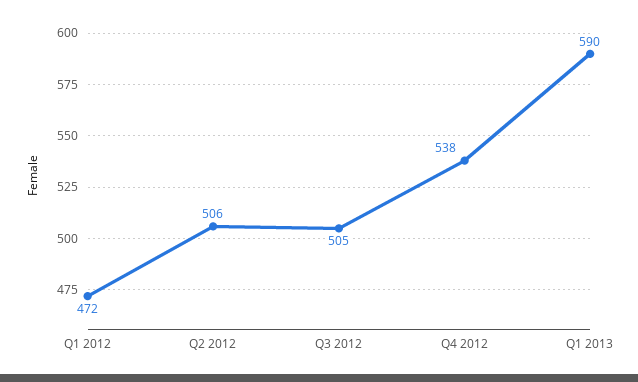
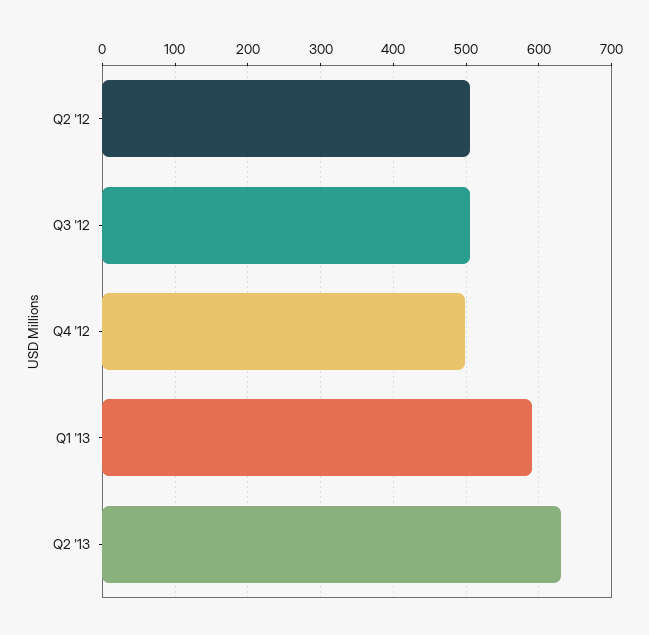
Q1 2012: 472 -> none
Q4 2012: 538 -> 500
Q2 '13: none -> 630

